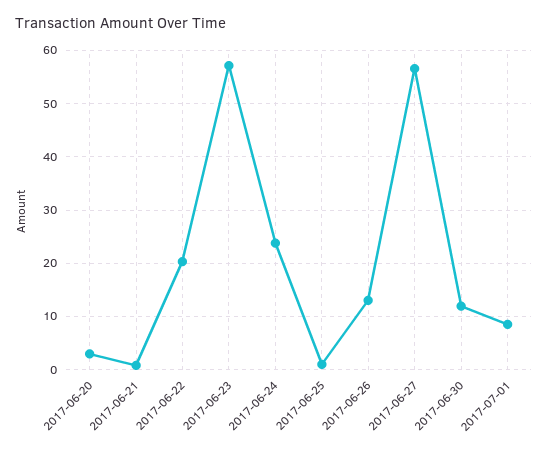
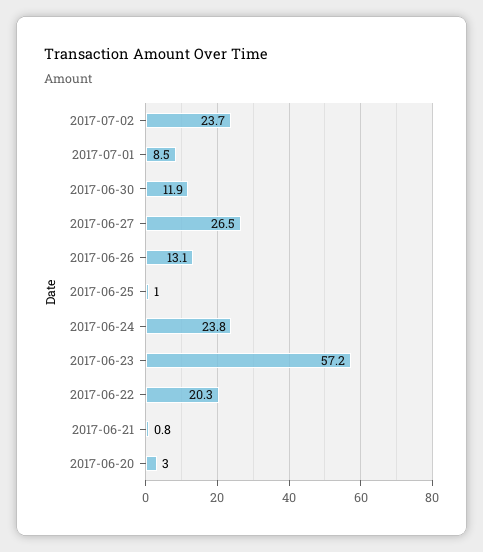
2017-06-27: 56 -> 26.5
2017-07-02: none -> 23.7

